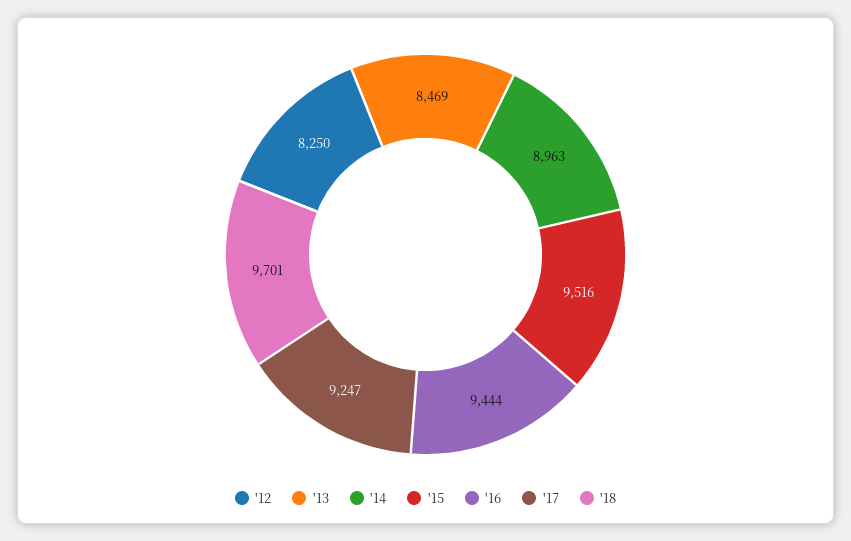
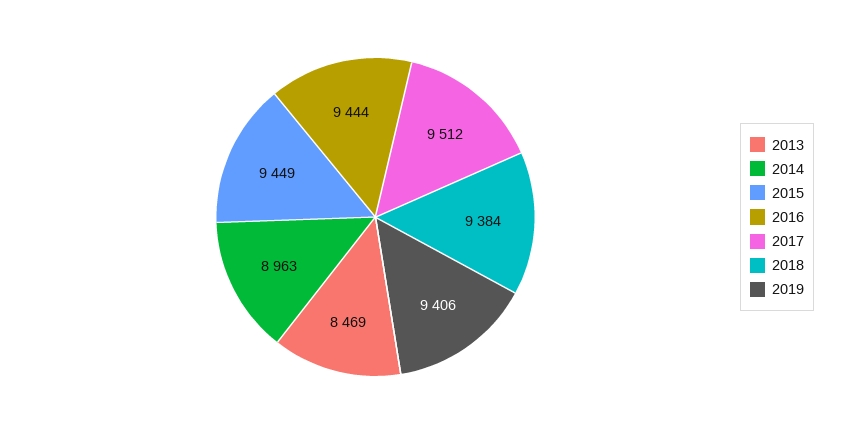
'12: 8250 -> none
'15: 9516 -> 9449
'17: 9247 -> 9512
'18: 9701 -> 9384
2019: none -> 9406

